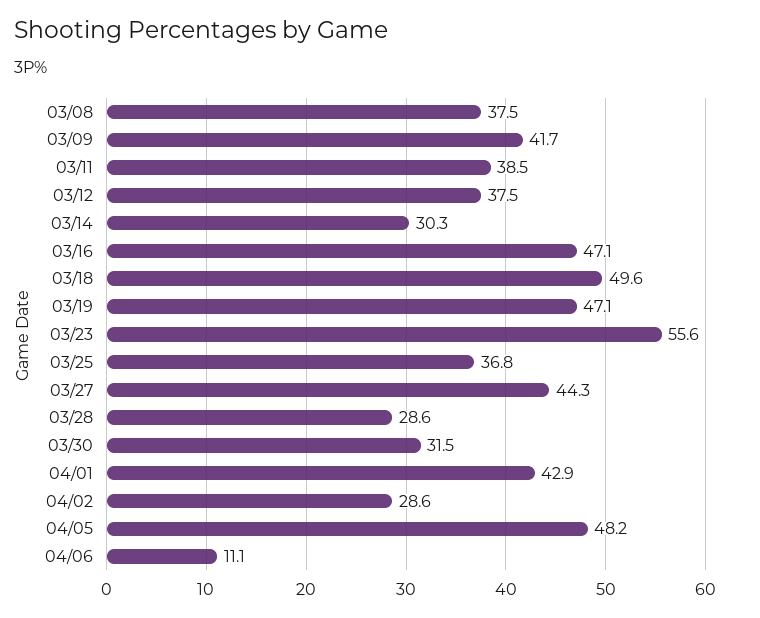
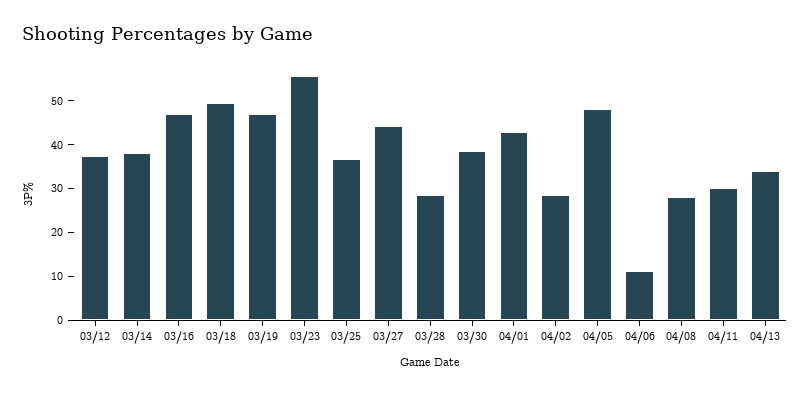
03/08: 37.5 -> none
03/09: 41.7 -> none
03/11: 38.5 -> none
03/14: 30.3 -> 38
03/30: 31.5 -> 38
04/08: none -> 28
04/11: none -> 30
04/13: none -> 34

